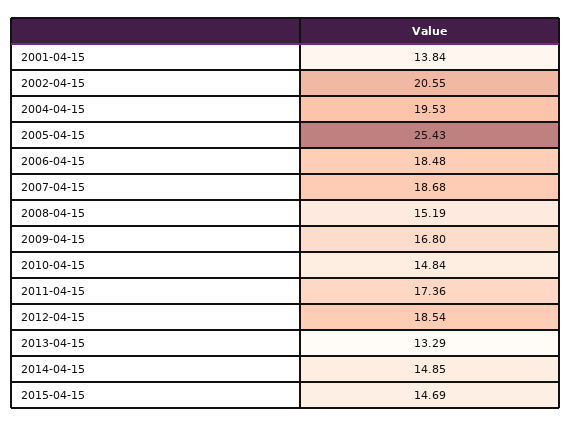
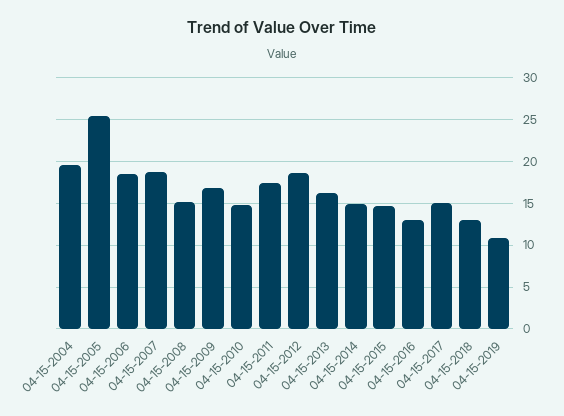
2001-04-15: 13.84 -> none
2002-04-15: 20.55 -> none
2013-04-15: 13.29 -> 16
04-15-2016: none -> 13
04-15-2017: none -> 15
04-15-2018: none -> 13
04-15-2019: none -> 11

